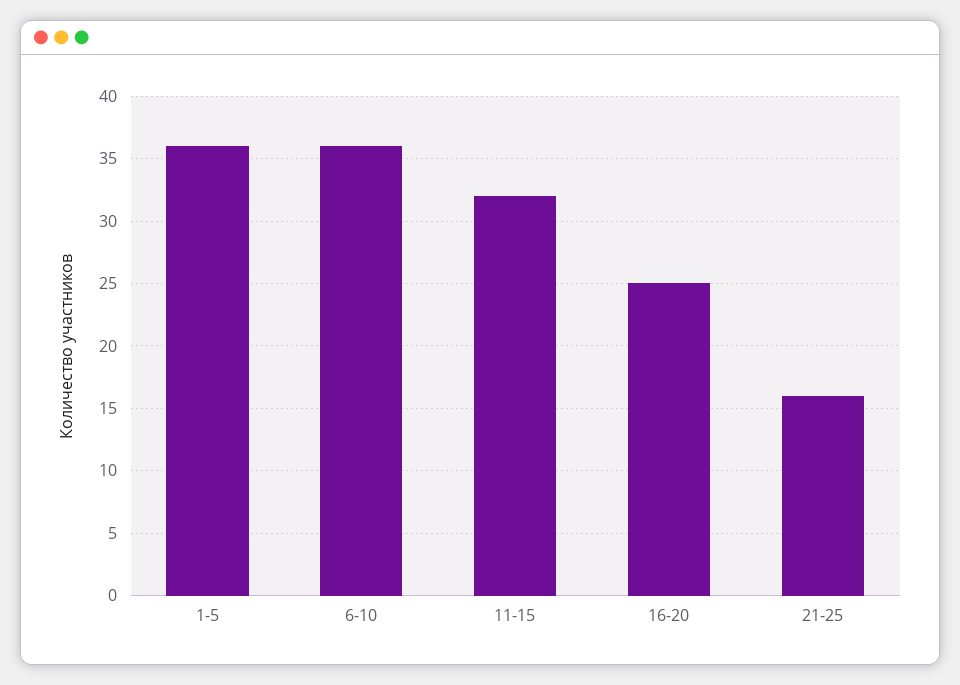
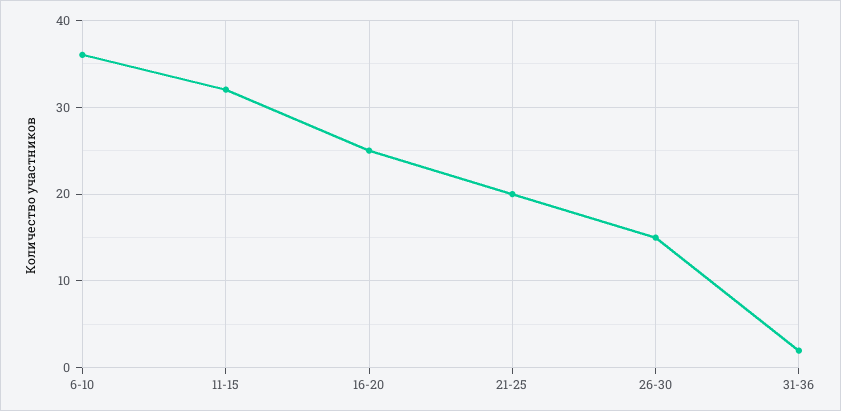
1-5: 36 -> none
21-25: 16 -> 20
26-30: none -> 15
31-36: none -> 2

